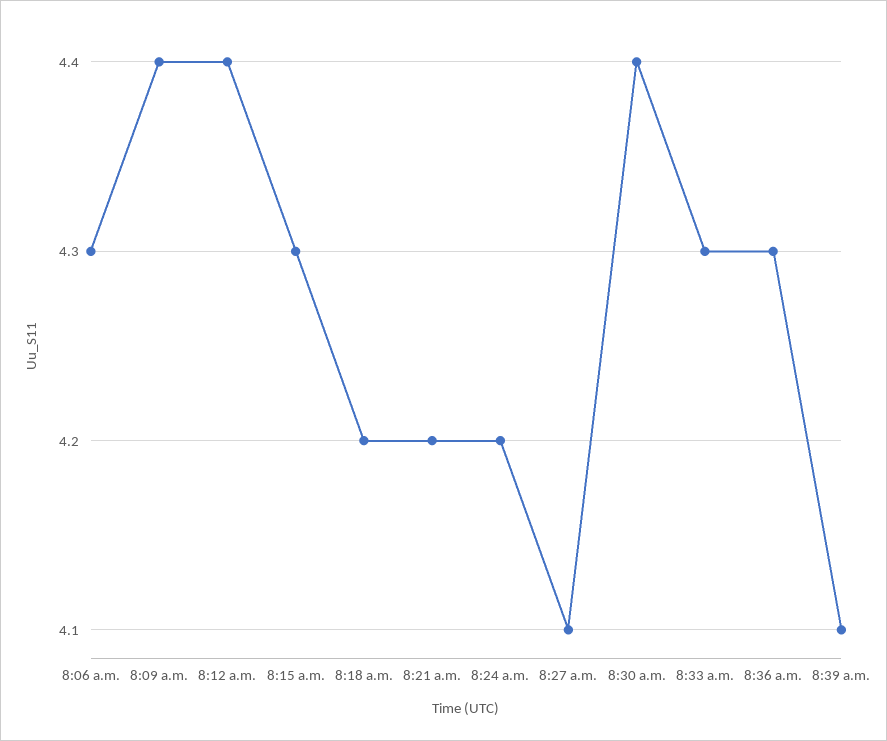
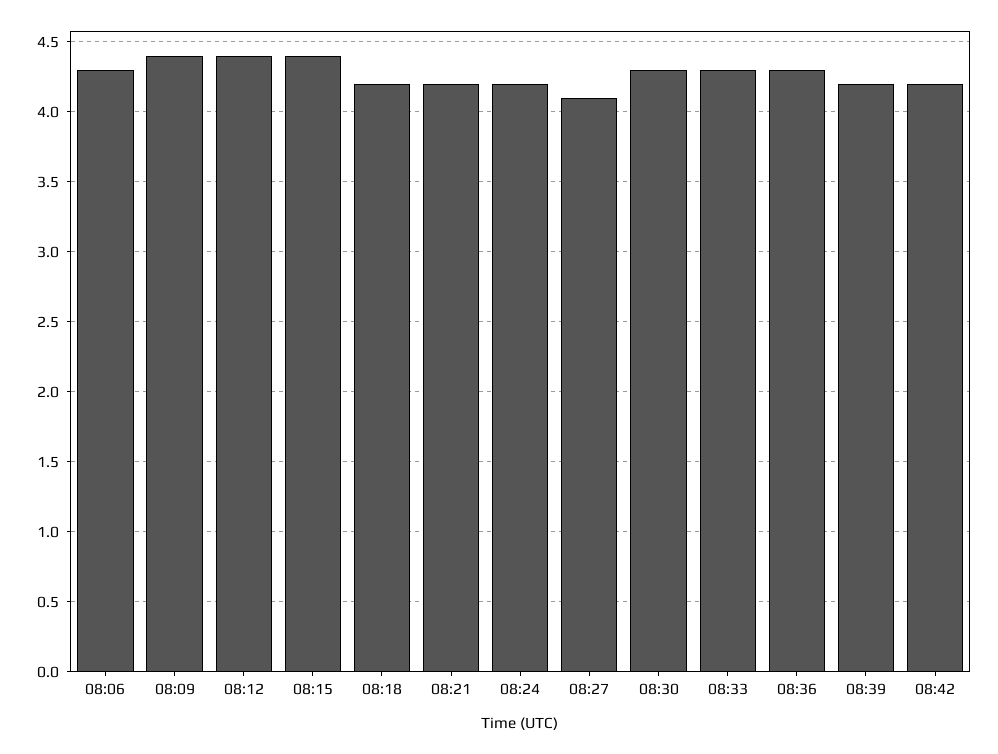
8:15 a.m.: 4.3 -> 4.4
8:30 a.m.: 4.4 -> 4.3
8:39 a.m.: 4.1 -> 4.2
08:42: none -> 4.2

